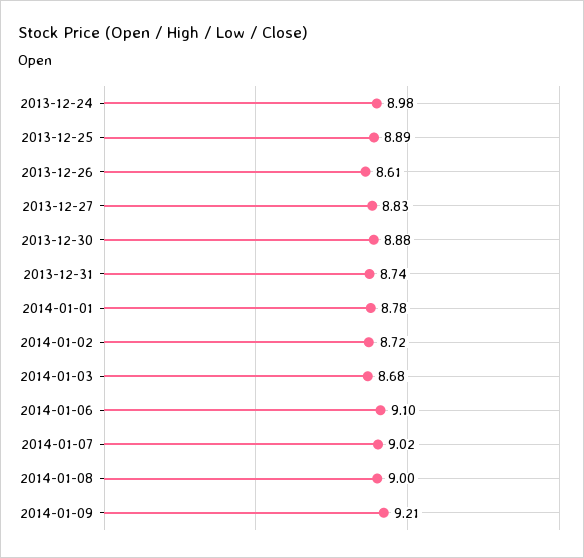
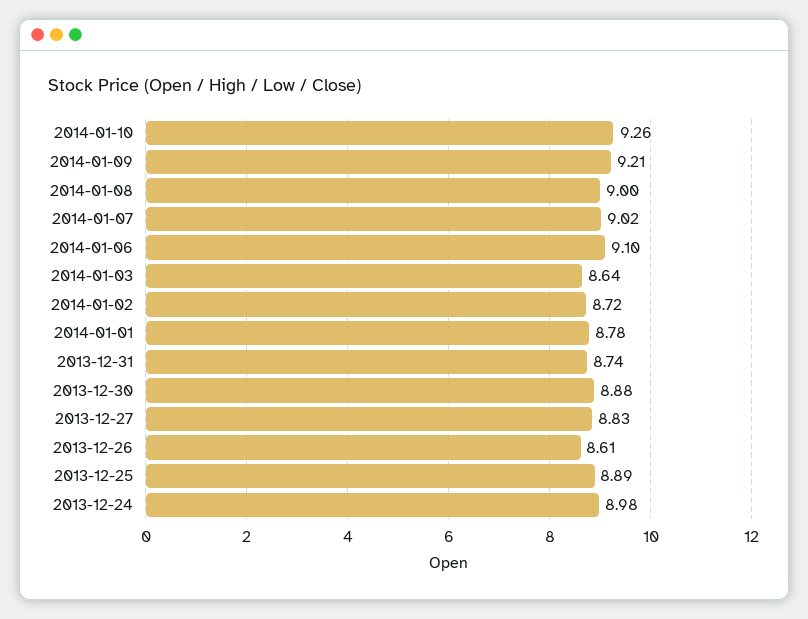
2014-01-03: 8.68 -> 8.64
2014-01-10: none -> 9.26

